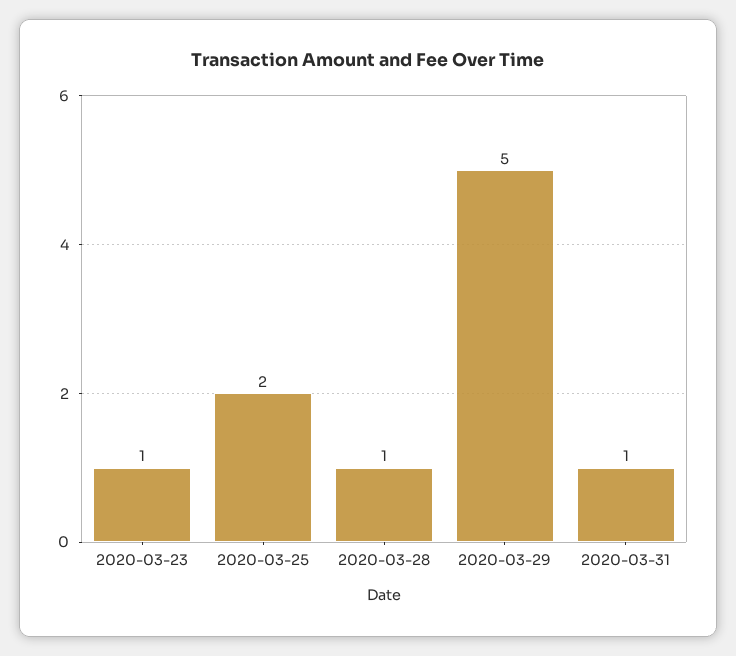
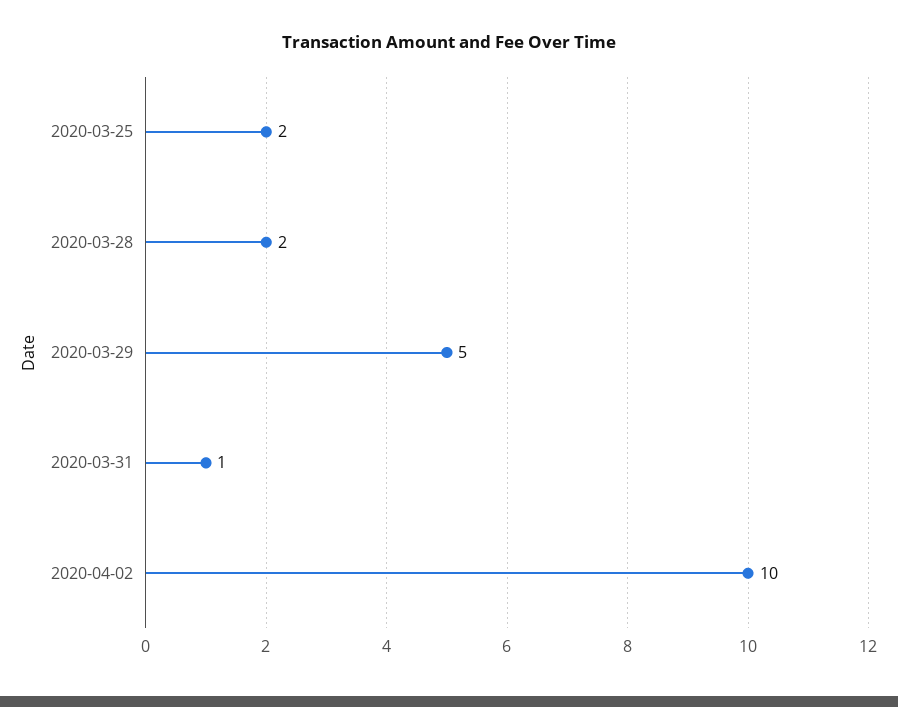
2020-03-23: 1 -> none
2020-03-28: 1 -> 2
2020-04-02: none -> 10

